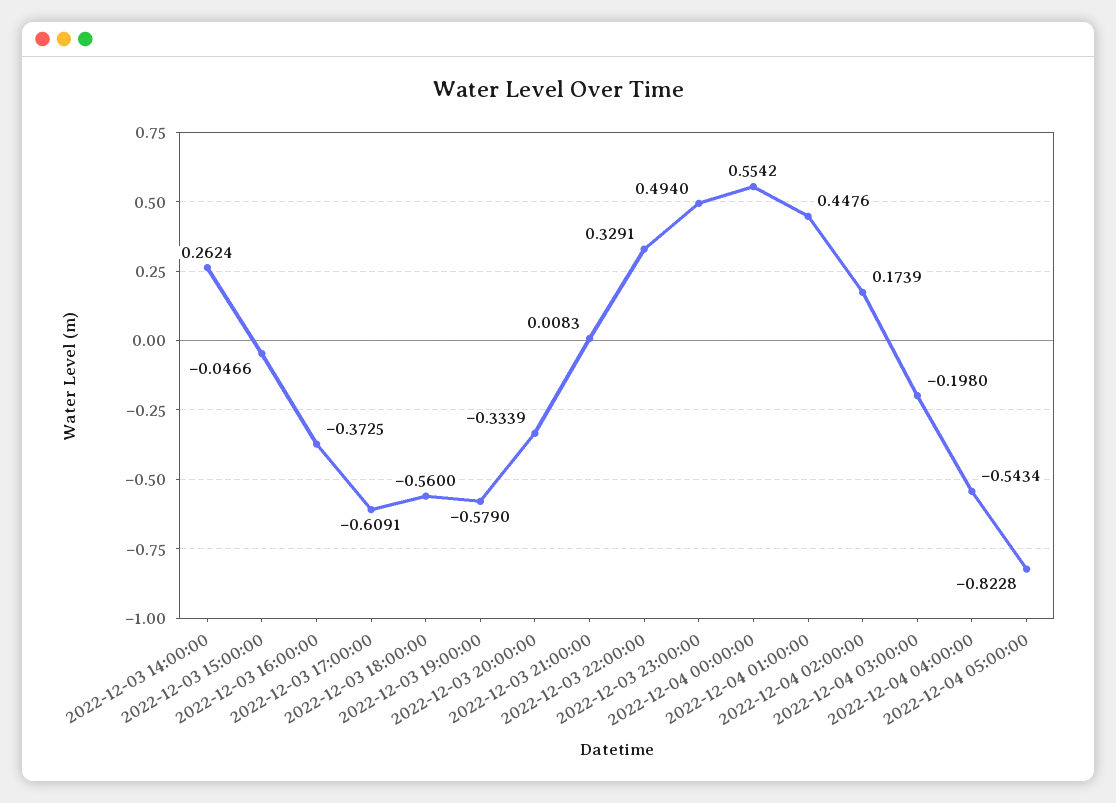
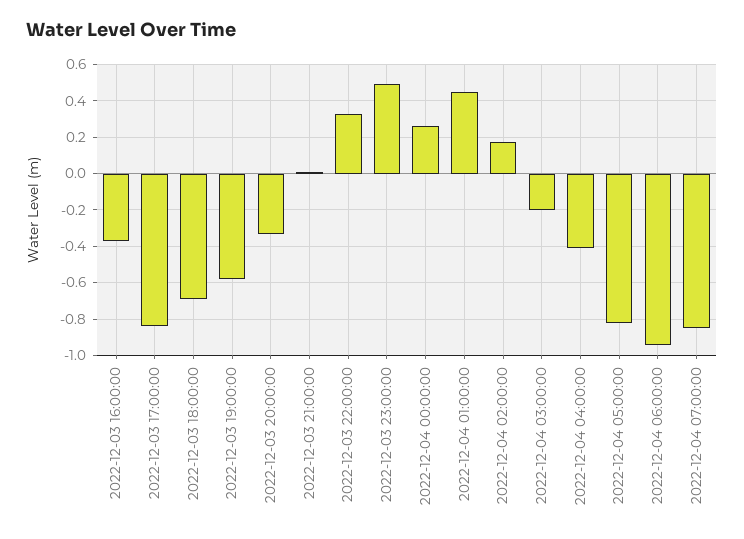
2022-12-03 14:00:00: 0.2624 -> none
2022-12-03 15:00:00: -0.0466 -> none
2022-12-03 17:00:00: -0.6091 -> -0.85
2022-12-03 18:00:00: -0.56 -> -0.7
2022-12-04 00:00:00: 0.5542 -> 0.25
2022-12-04 04:00:00: -0.5434 -> -0.4
2022-12-04 06:00:00: none -> -0.95
2022-12-04 07:00:00: none -> -0.85

